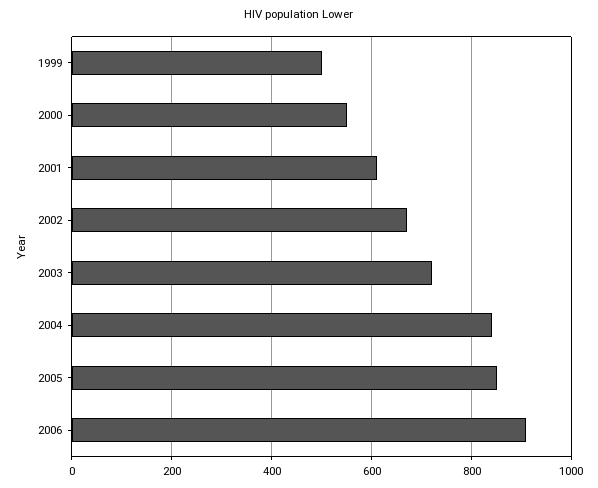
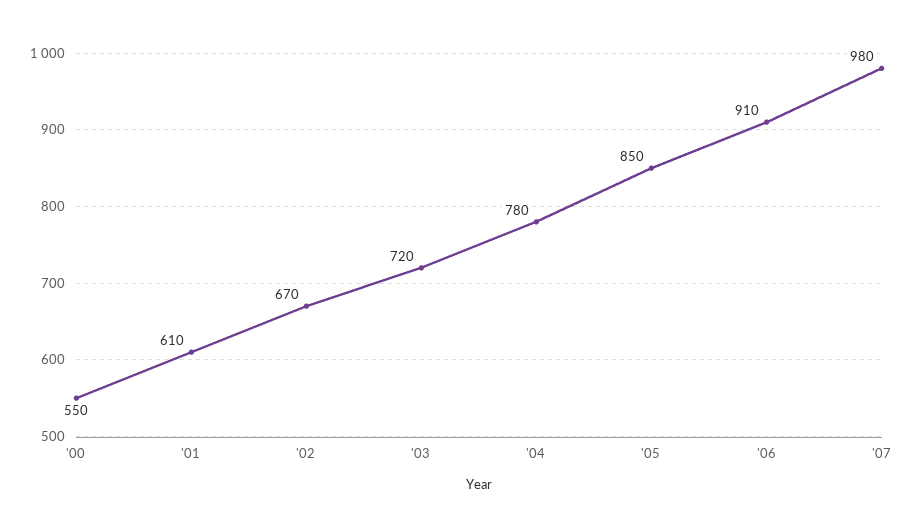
1999: 500 -> none
2004: 840 -> 780
'07: none -> 980

